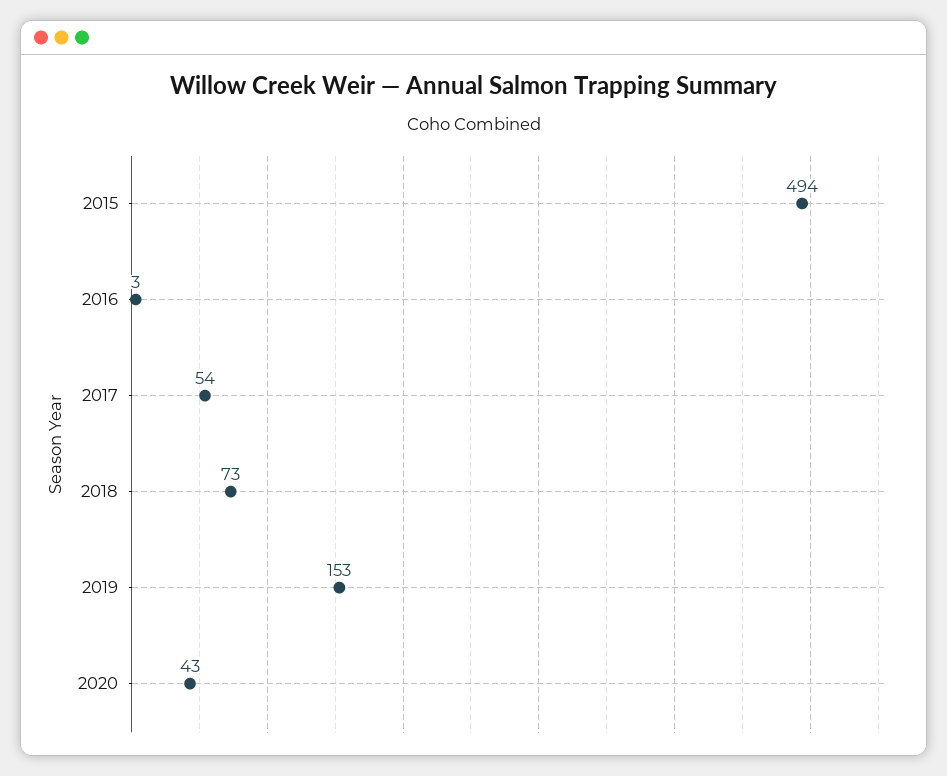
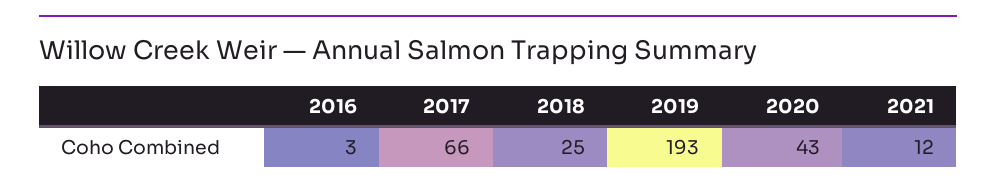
2015: 494 -> none
2017: 54 -> 66
2018: 73 -> 25
2019: 153 -> 193
2021: none -> 12

